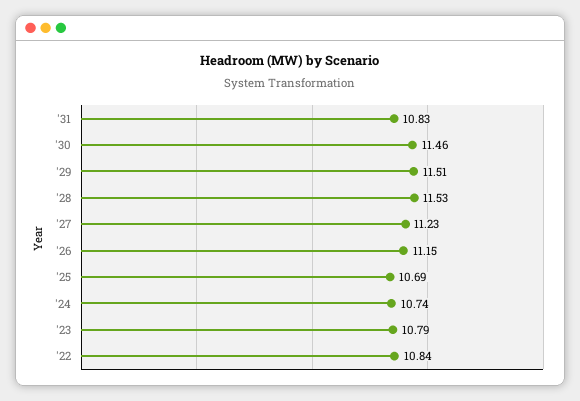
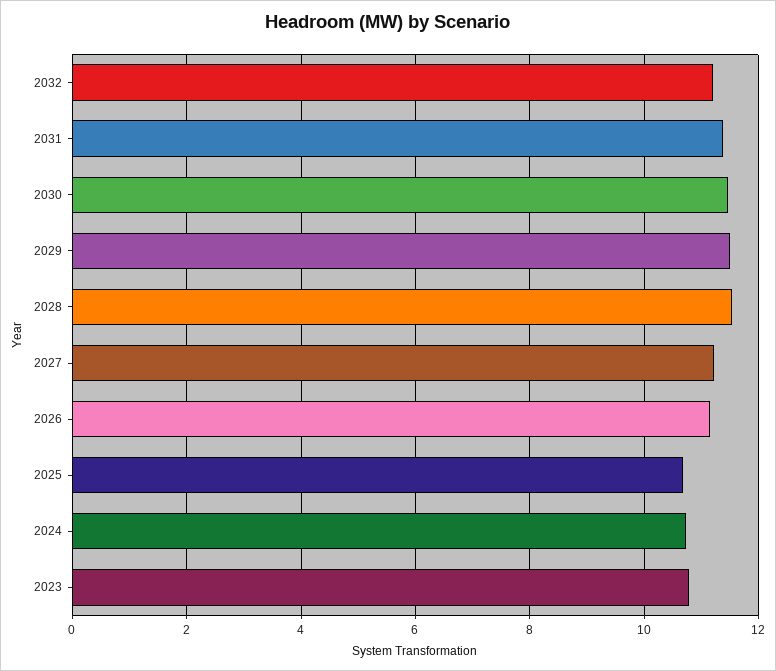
'31: 10.83 -> 11.4
'22: 10.84 -> none
2032: none -> 11.2

